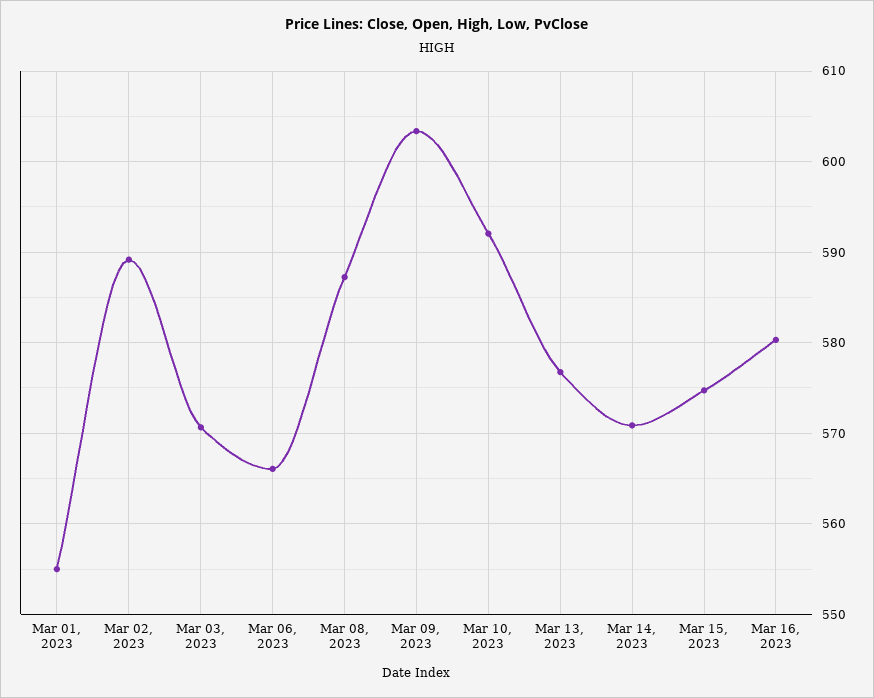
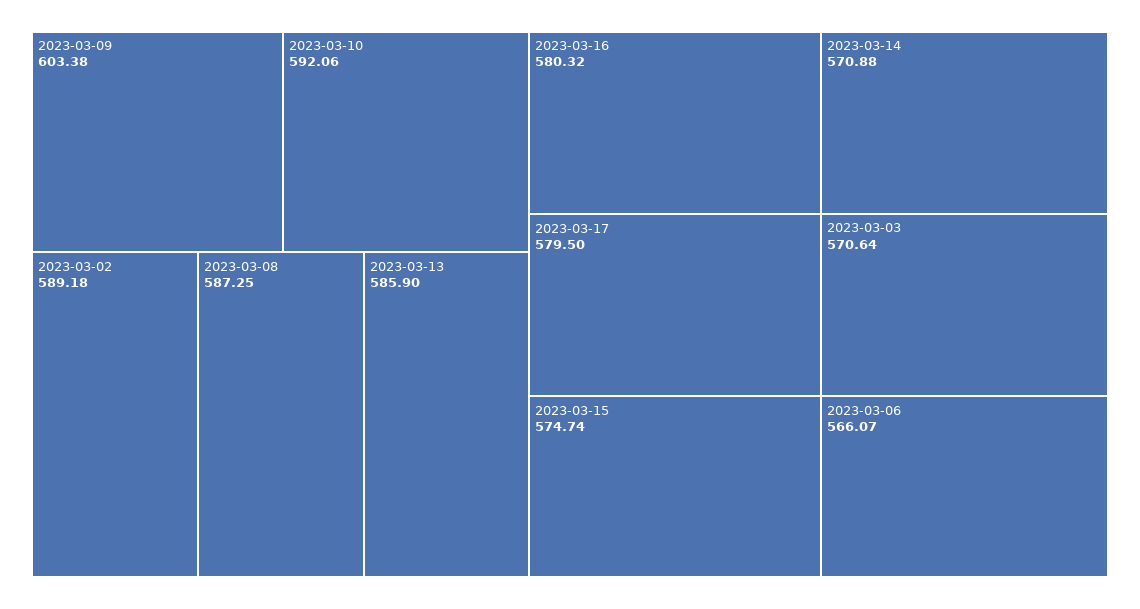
Mar 01, 2023: 555 -> none
Mar 13, 2023: 577 -> 585.9
2023-03-17: none -> 579.5

